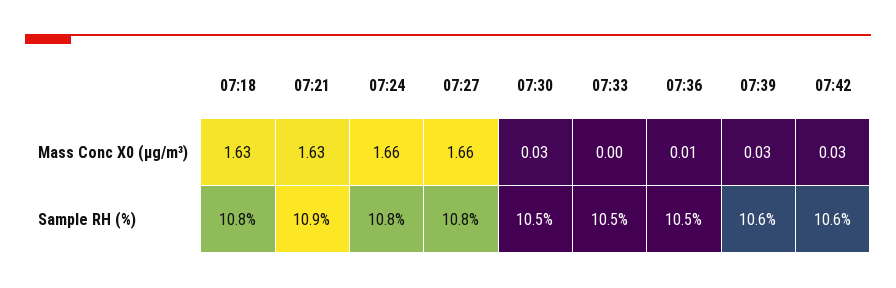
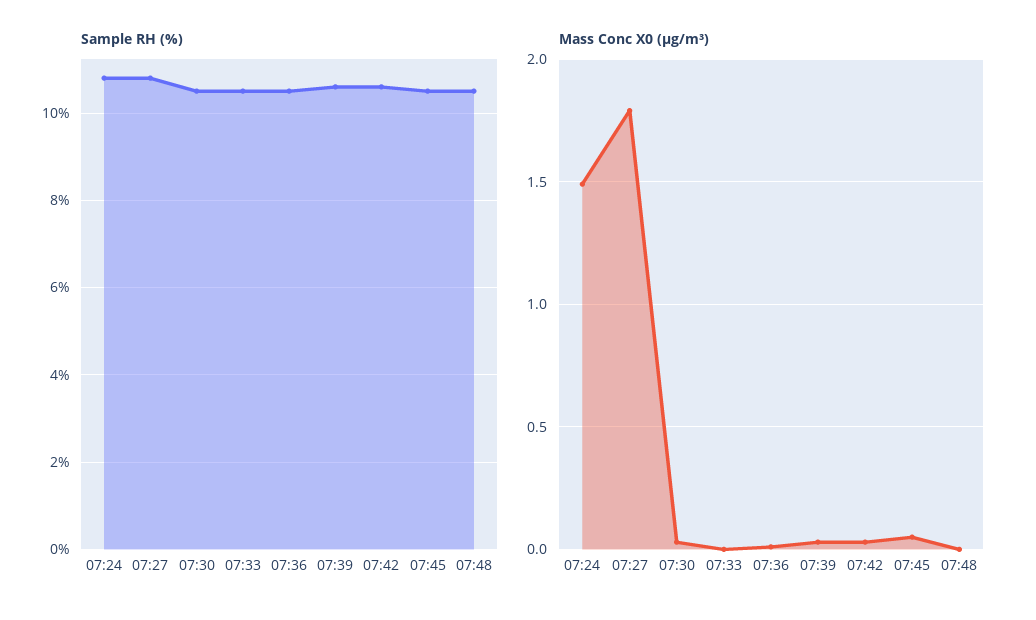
Mass Conc X0 (μg/m³), 07:18: 1.63 -> none
Mass Conc X0 (μg/m³), 07:21: 1.63 -> none
Mass Conc X0 (μg/m³), 07:24: 1.66 -> 1.5
Mass Conc X0 (μg/m³), 07:27: 1.66 -> 1.8
Sample RH (%), 07:18: 10.8 -> none
Sample RH (%), 07:21: 10.9 -> none
Sample RH (%), 07:45: none -> 10.5
Sample RH (%), 07:48: none -> 10.5
Mass Conc X0 (μg/m³), 07:45: none -> 0.05
Mass Conc X0 (μg/m³), 07:48: none -> 0

